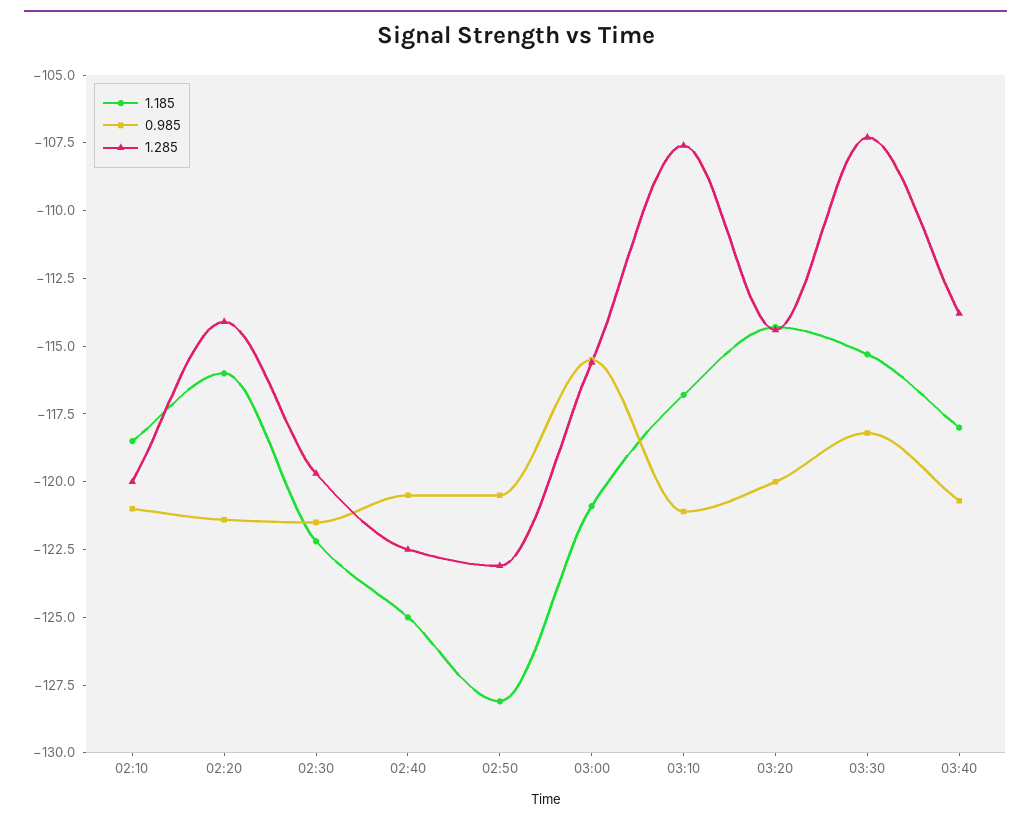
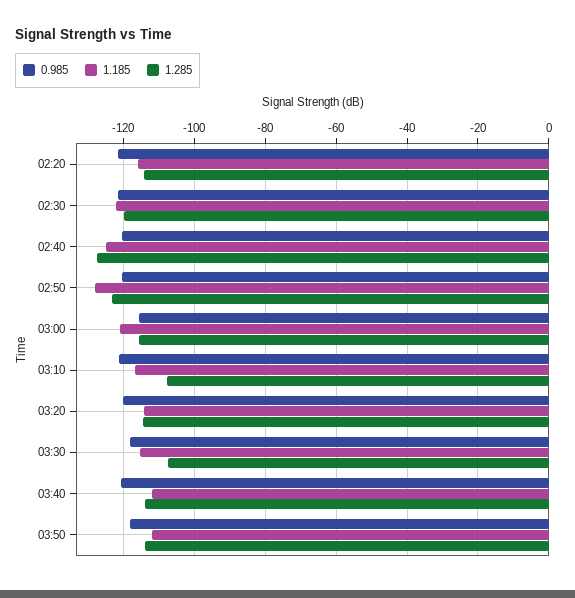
1.185, 02:10: -118.5 -> none
0.985, 02:10: -121 -> none
1.285, 02:10: -120 -> none
1.285, 02:40: -122.5 -> -128
1.185, 03:40: -118 -> -112
0.985, 03:50: none -> -118
1.185, 03:50: none -> -112
1.285, 03:50: none -> -114

